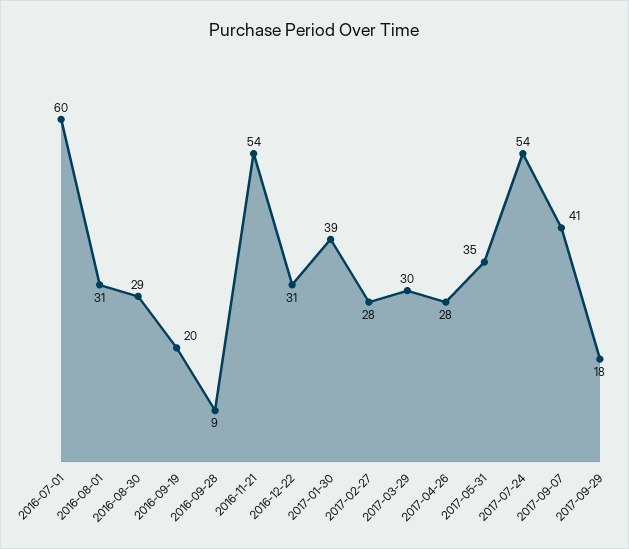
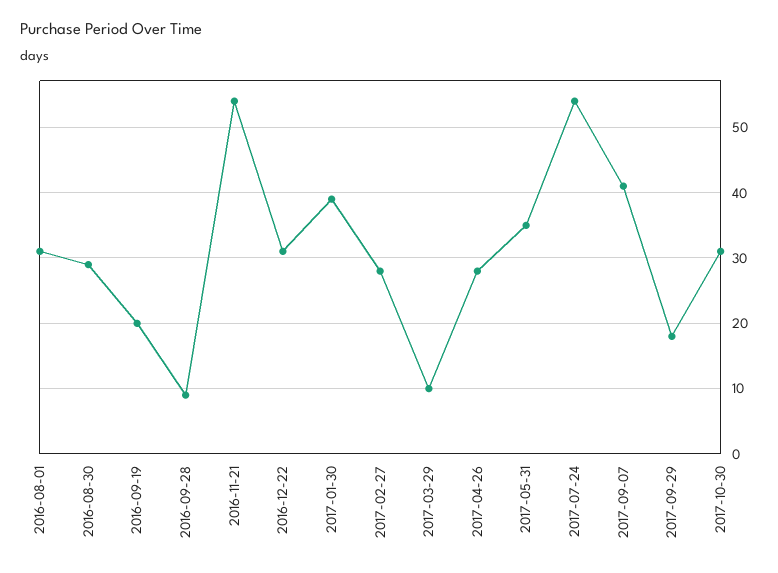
2016-07-01: 60 -> none
2017-03-29: 30 -> 10
2017-10-30: none -> 31

